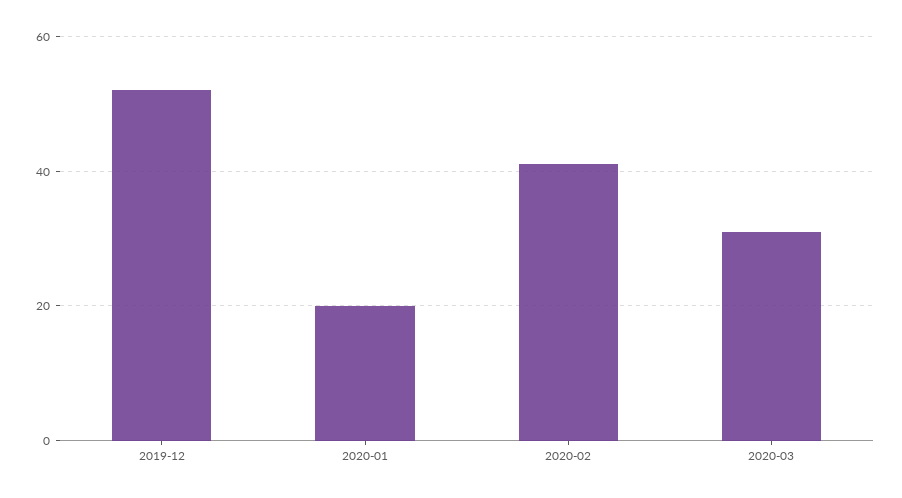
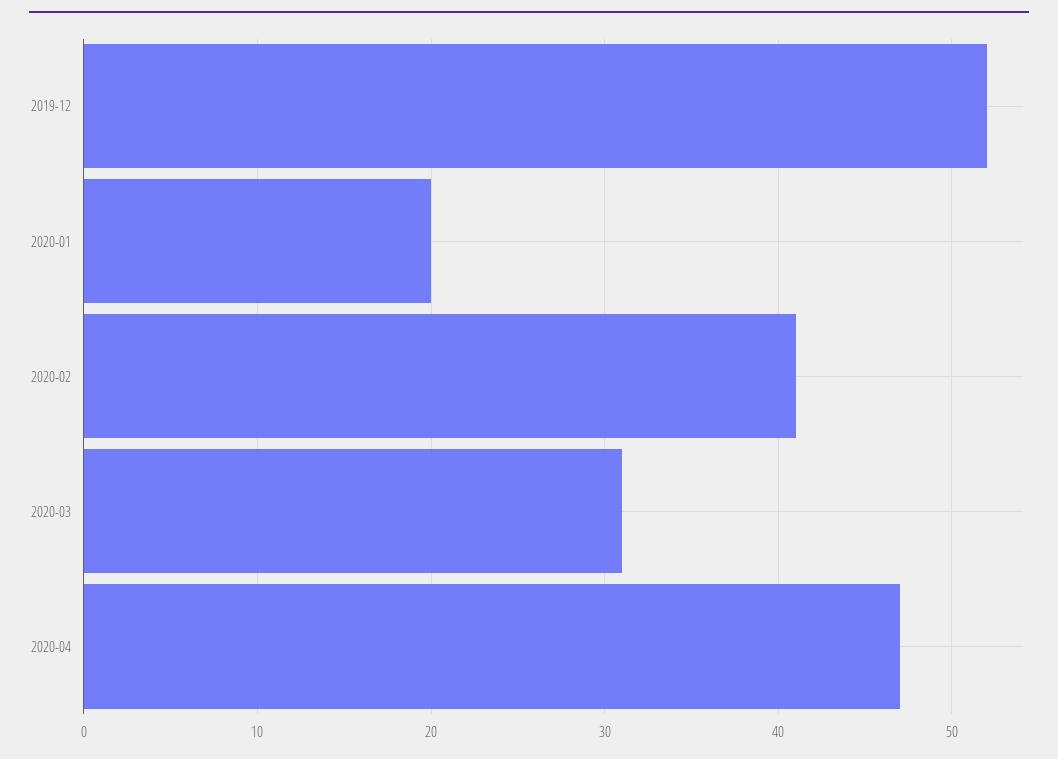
2020-04: none -> 47

